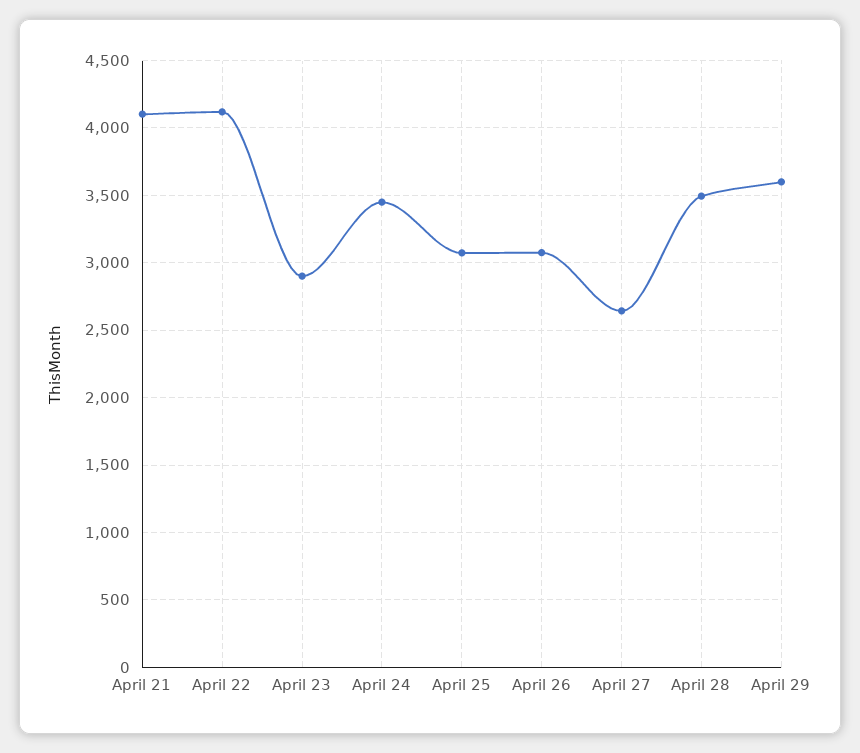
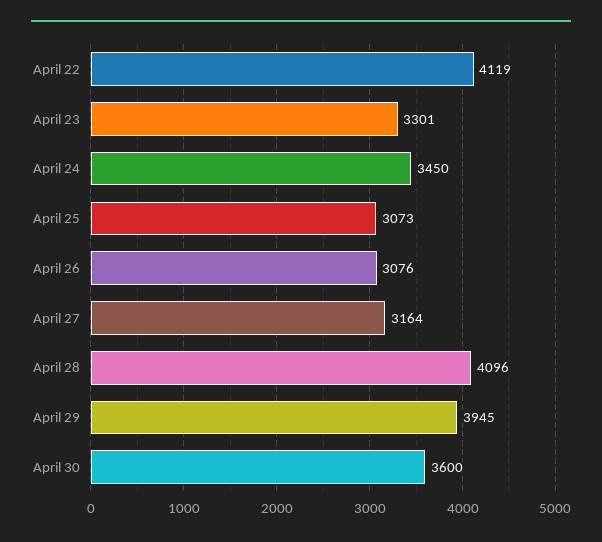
April 21: 4100 -> none
April 23: 2900 -> 3301
April 27: 2650 -> 3164
April 28: 3500 -> 4096
April 29: 3600 -> 3945
April 30: none -> 3600

